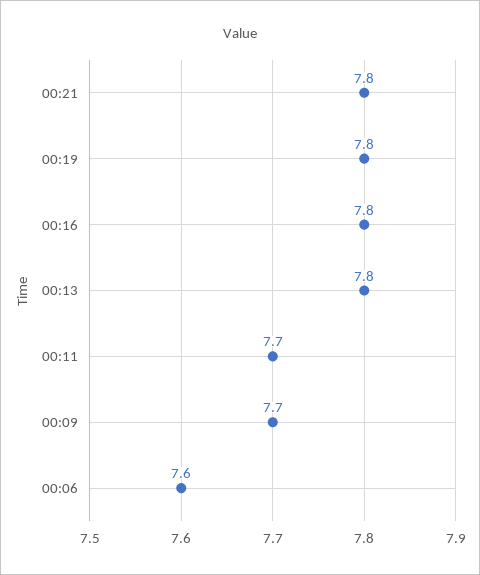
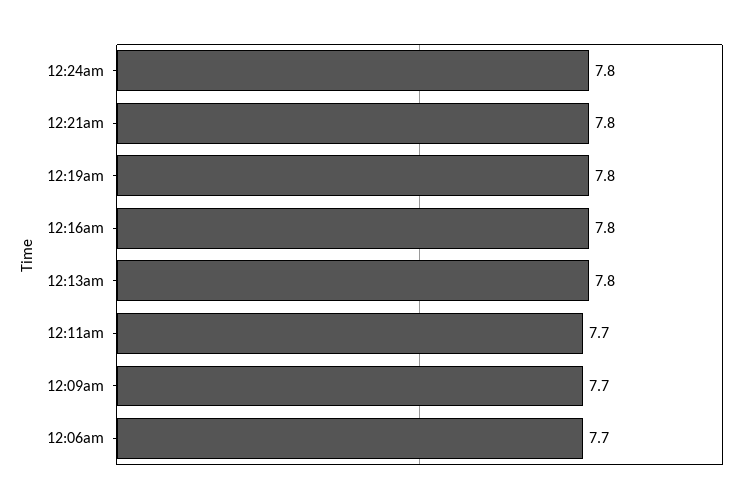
00:06: 7.6 -> 7.7
12:24am: none -> 7.8

